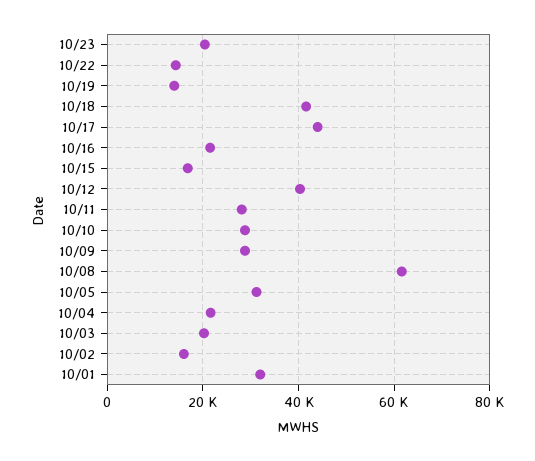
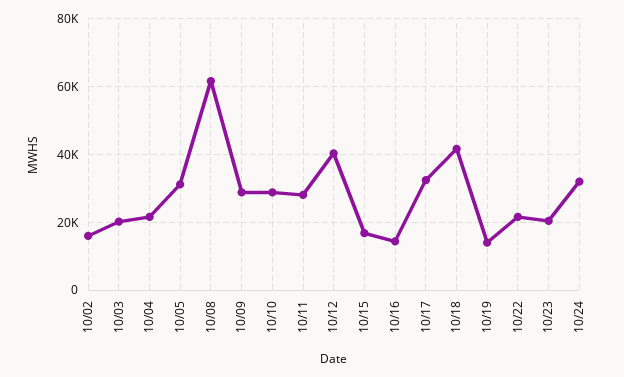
10/22: 14000 -> 22000
10/17: 44000 -> 32000
10/16: 22000 -> 14000
10/01: 32000 -> none
10/24: none -> 32000

